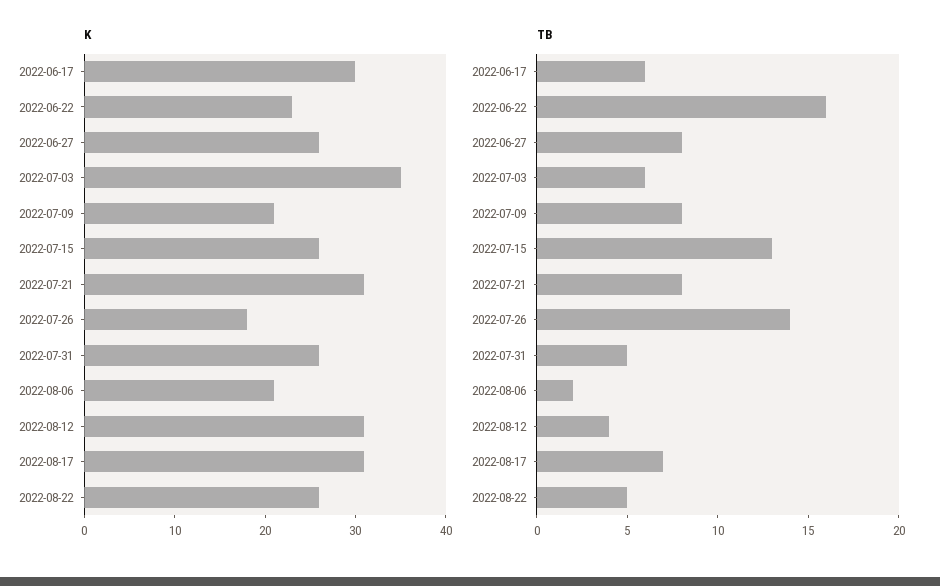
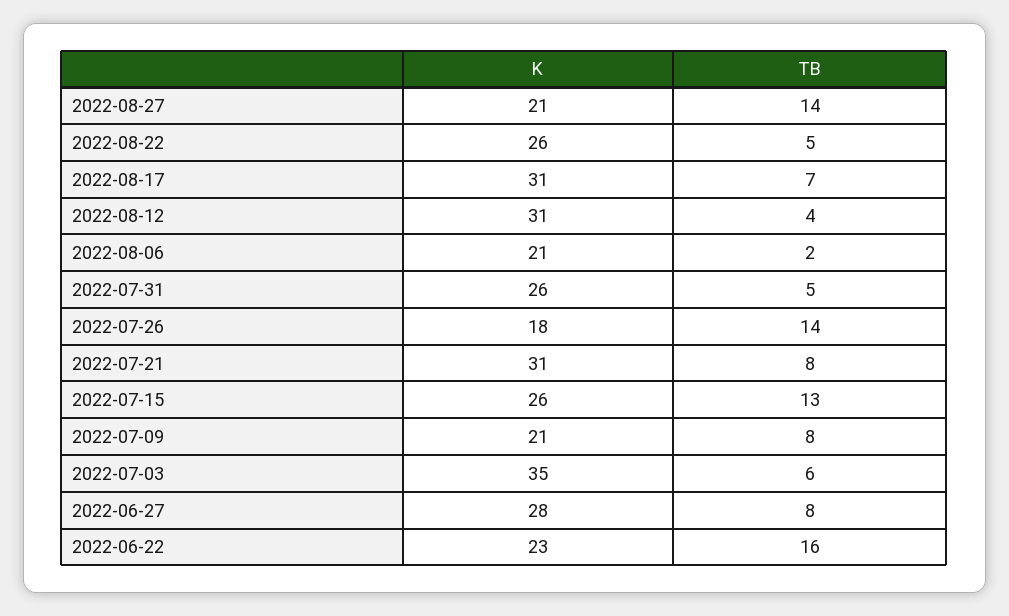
K, 2022-06-17: 30 -> none
K, 2022-06-27: 26 -> 28
TB, 2022-06-17: 6 -> none
K, 2022-08-27: none -> 21
TB, 2022-08-27: none -> 14

